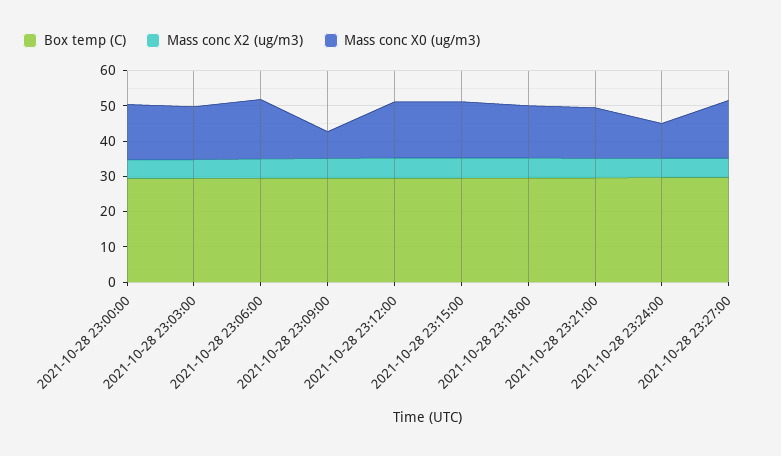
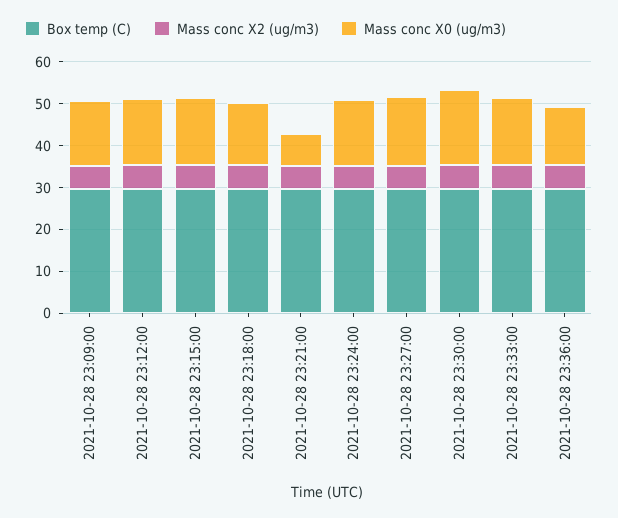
Box temp (C), 2021-10-28 23:00:00: 30 -> none
Mass conc X2 (ug/m3), 2021-10-28 23:00:00: 5 -> none
Mass conc X0 (ug/m3), 2021-10-28 23:00:00: 15 -> none
Box temp (C), 2021-10-28 23:03:00: 30 -> none
Mass conc X2 (ug/m3), 2021-10-28 23:03:00: 5 -> none
Mass conc X0 (ug/m3), 2021-10-28 23:03:00: 15 -> none
Box temp (C), 2021-10-28 23:06:00: 30 -> none
Mass conc X2 (ug/m3), 2021-10-28 23:06:00: 5 -> none
Mass conc X0 (ug/m3), 2021-10-28 23:06:00: 17.5 -> none
Mass conc X0 (ug/m3), 2021-10-28 23:09:00: 7.5 -> 16
Mass conc X0 (ug/m3), 2021-10-28 23:21:00: 15 -> 8
Mass conc X0 (ug/m3), 2021-10-28 23:24:00: 10 -> 16
Box temp (C), 2021-10-28 23:30:00: none -> 30
Mass conc X2 (ug/m3), 2021-10-28 23:30:00: none -> 6
Mass conc X0 (ug/m3), 2021-10-28 23:30:00: none -> 18
Box temp (C), 2021-10-28 23:33:00: none -> 30
Mass conc X2 (ug/m3), 2021-10-28 23:33:00: none -> 6
Mass conc X0 (ug/m3), 2021-10-28 23:33:00: none -> 16
Box temp (C), 2021-10-28 23:36:00: none -> 30
Mass conc X2 (ug/m3), 2021-10-28 23:36:00: none -> 6
Mass conc X0 (ug/m3), 2021-10-28 23:36:00: none -> 14

